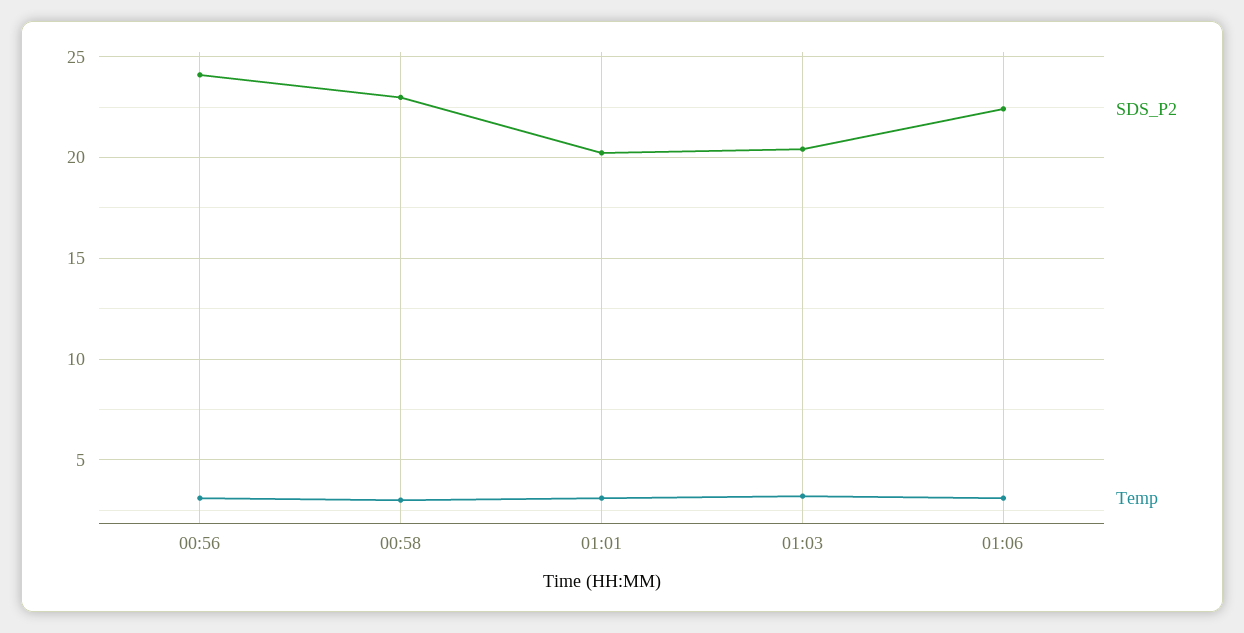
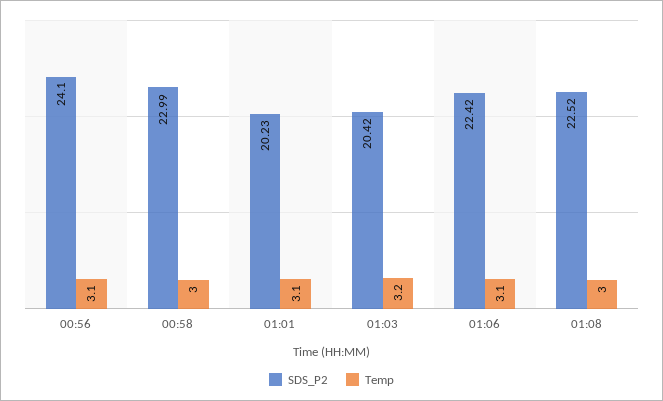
SDS_P2, 01:08: none -> 22.52
Temp, 01:08: none -> 3

